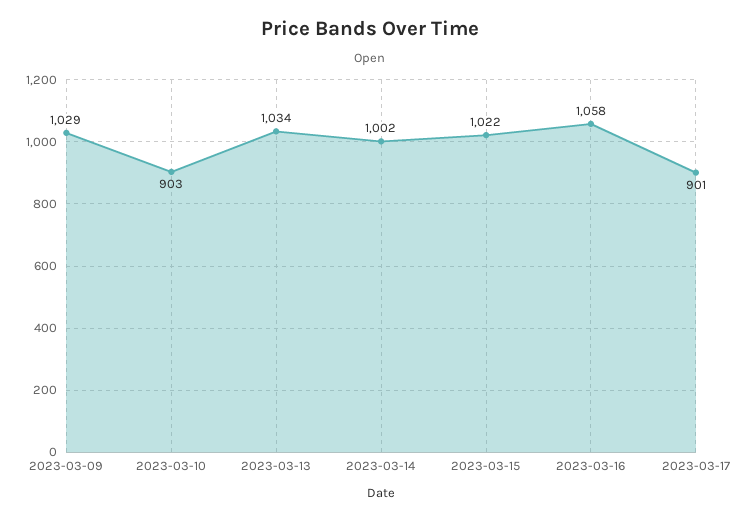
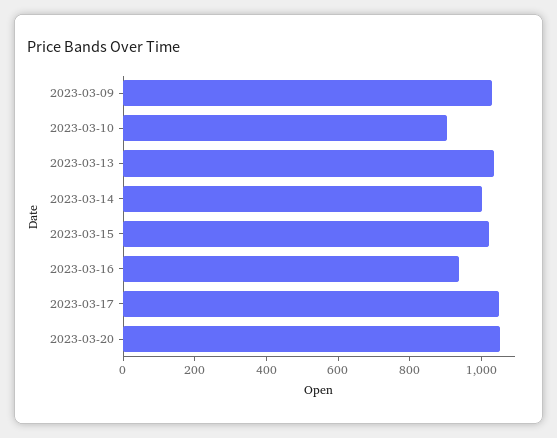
2023-03-16: 1058 -> 950
2023-03-17: 901 -> 1050
2023-03-20: none -> 1050

